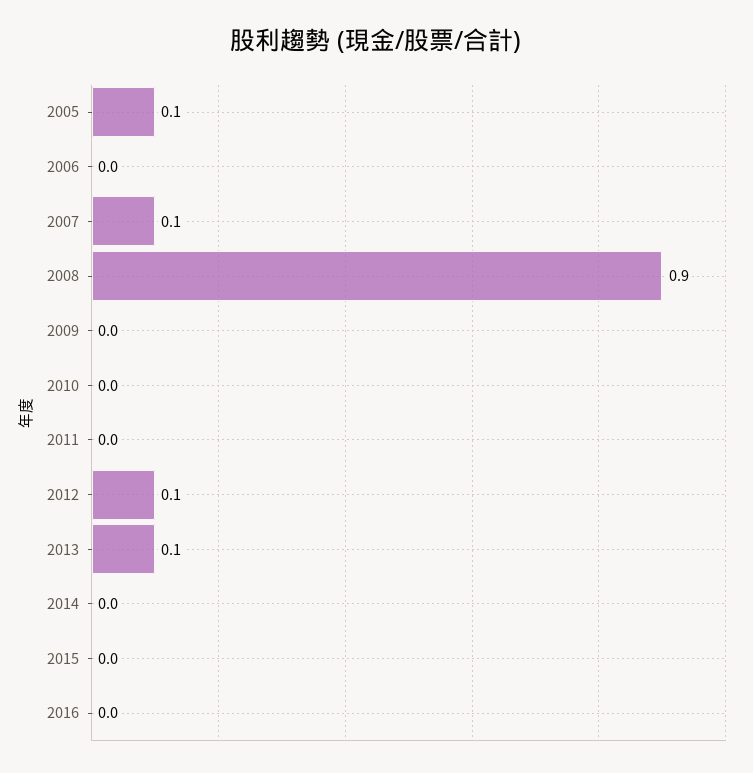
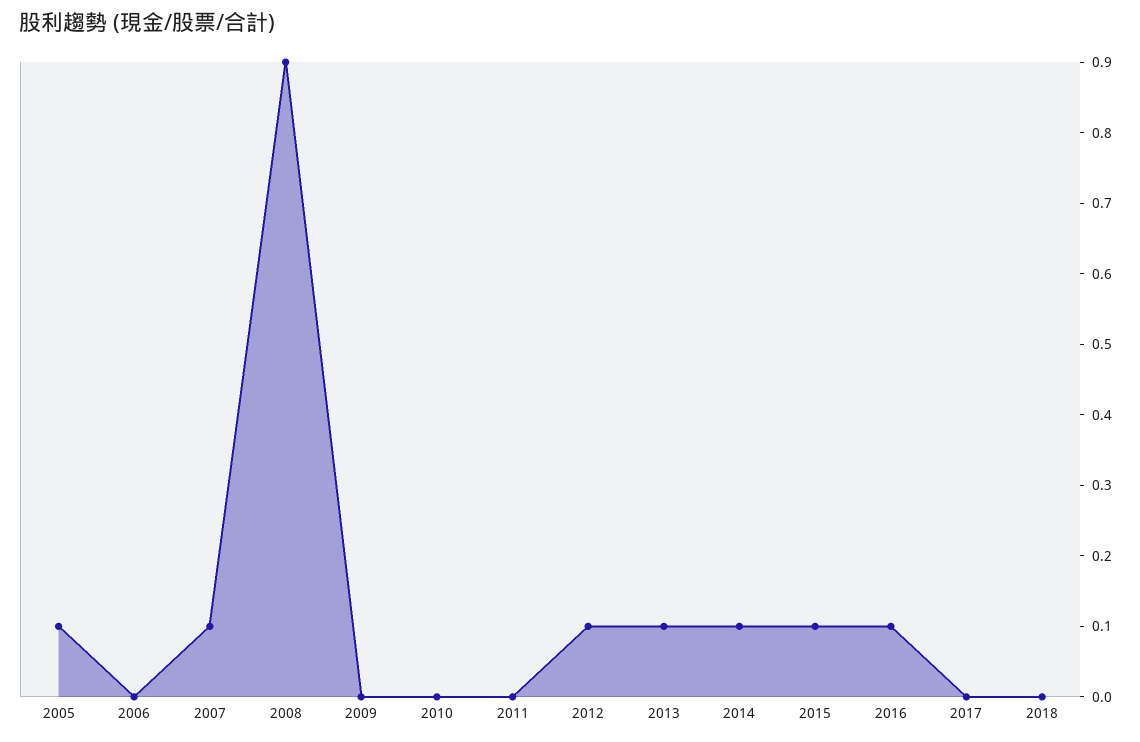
2014: 0 -> 0.1
2015: 0 -> 0.1
2016: 0 -> 0.1
2017: none -> 0
2018: none -> 0

